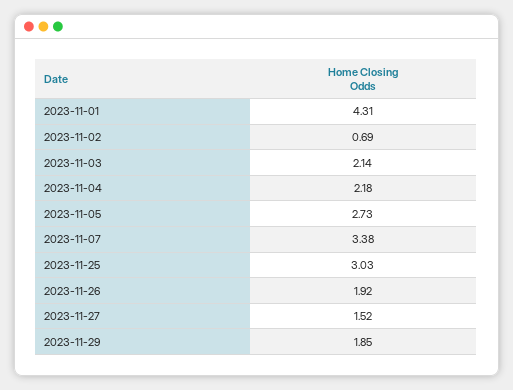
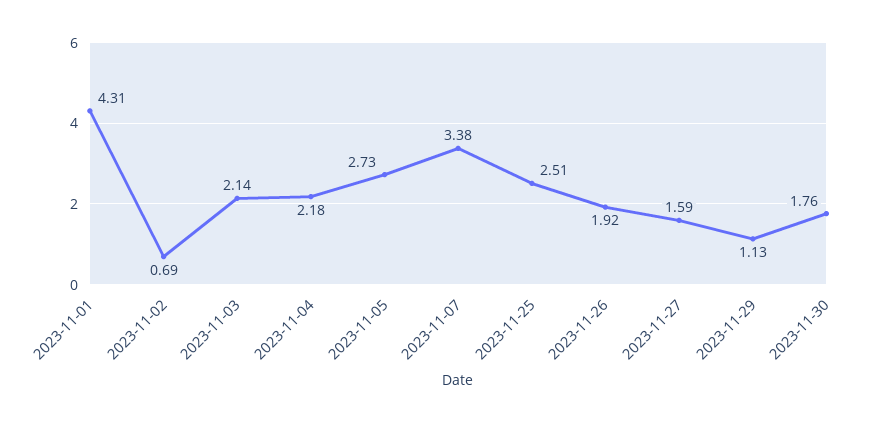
2023-11-25: 3.03 -> 2.51
2023-11-27: 1.52 -> 1.59
2023-11-29: 1.85 -> 1.13
2023-11-30: none -> 1.76

